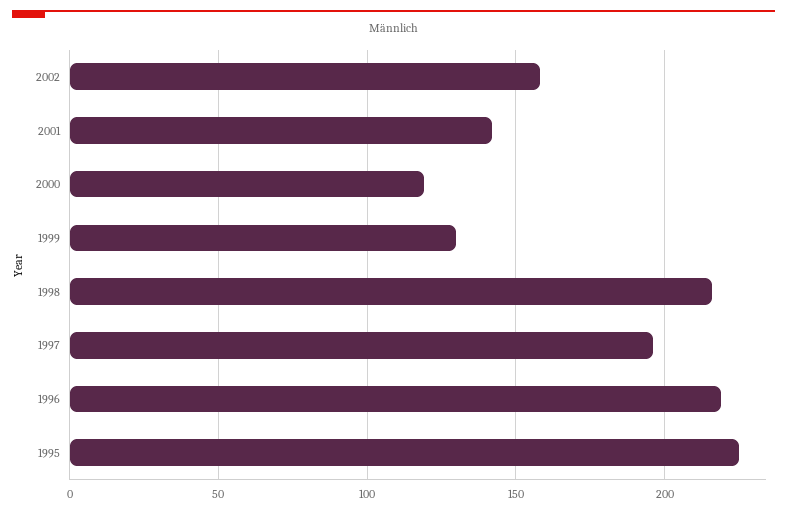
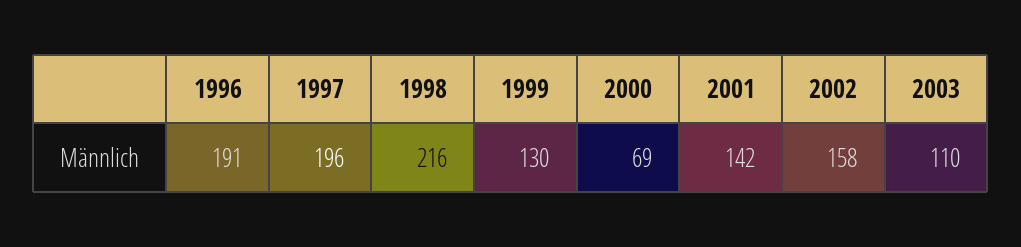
2000: 120 -> 69
1996: 220 -> 191
1995: 225 -> none
2003: none -> 110

